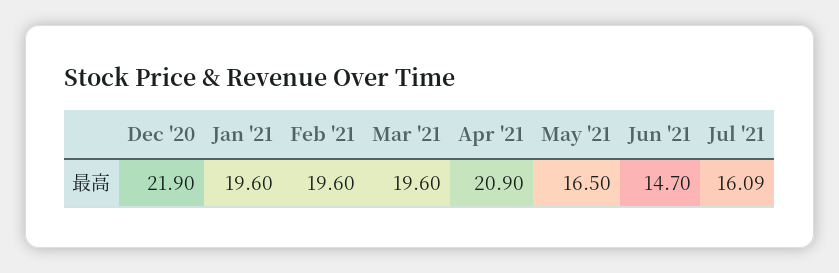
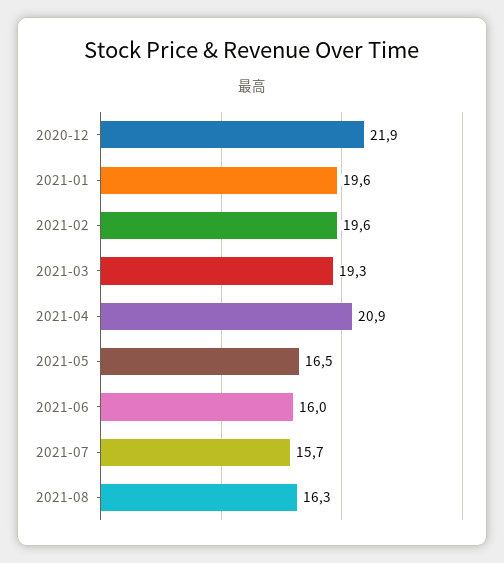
Mar '21: 19.6 -> 19.3
Jun '21: 14.7 -> 16
Jul '21: 16.09 -> 15.7
2021-08: none -> 16.3

